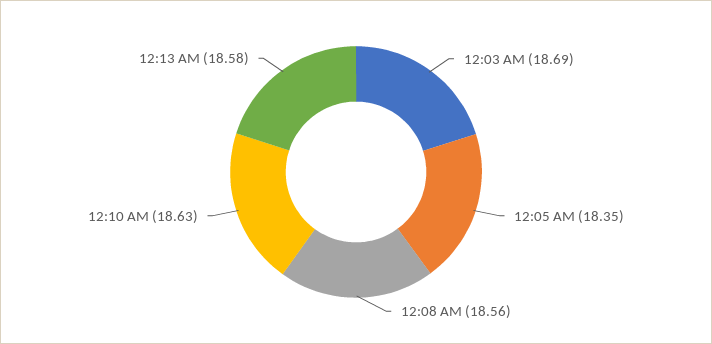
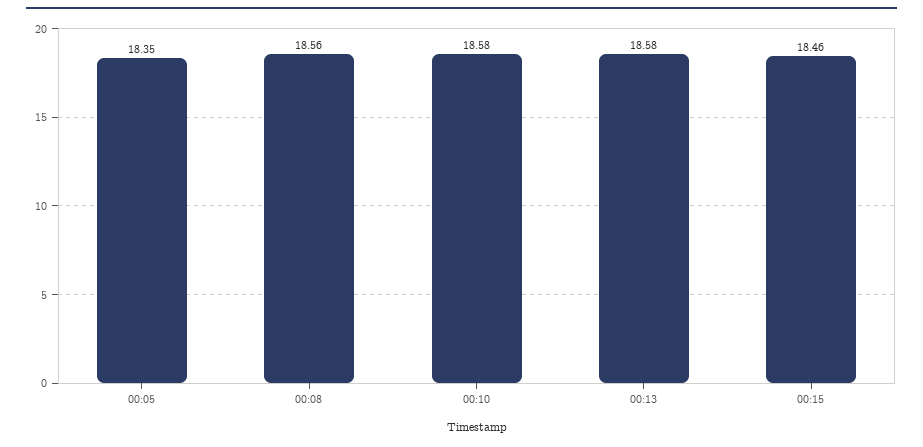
12:03 AM: 18.69 -> none
12:10 AM: 18.63 -> 18.58
00:15: none -> 18.46

